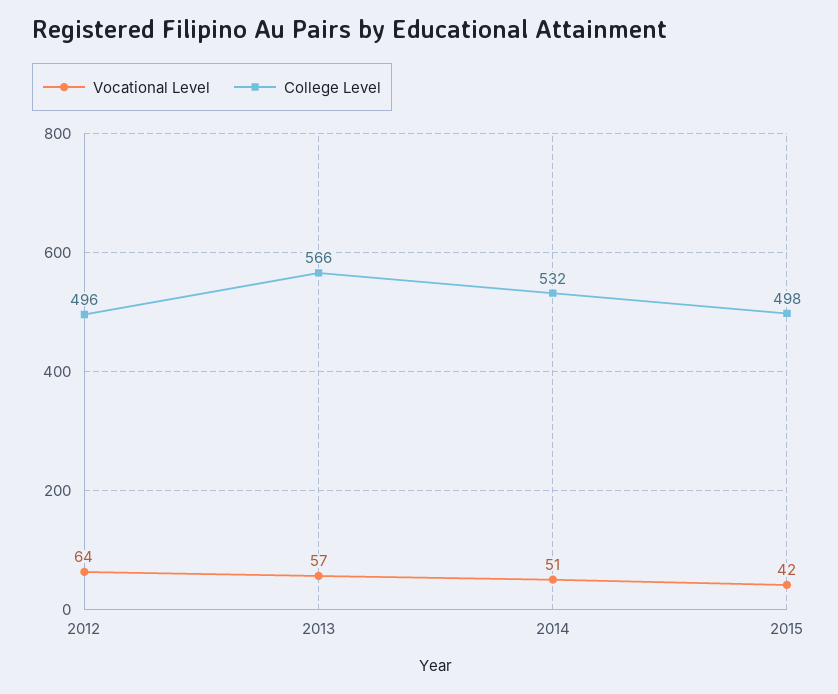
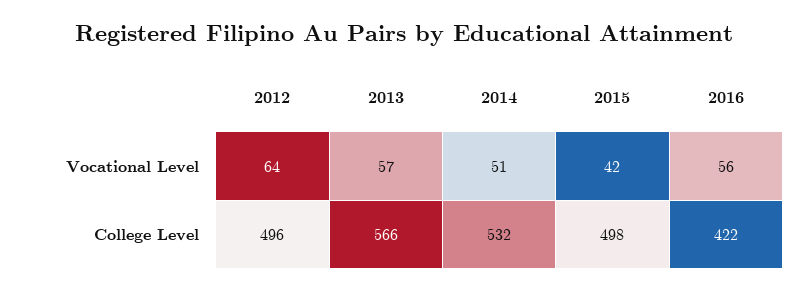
Vocational Level, 2016: none -> 56
College Level, 2016: none -> 422

